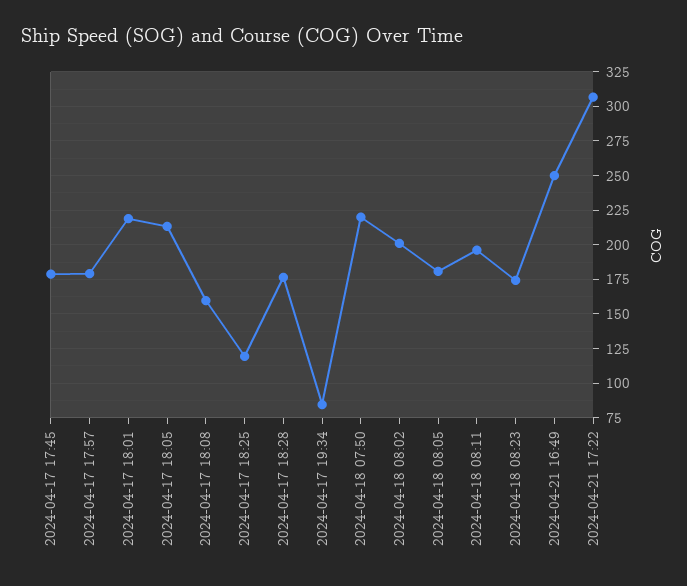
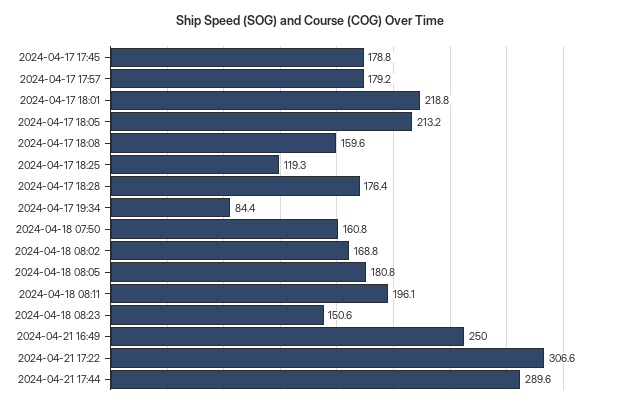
2024-04-18 07:50: 220 -> 160.8
2024-04-18 08:02: 200 -> 168.8
2024-04-18 08:23: 175 -> 150.6
2024-04-21 17:44: none -> 289.6

